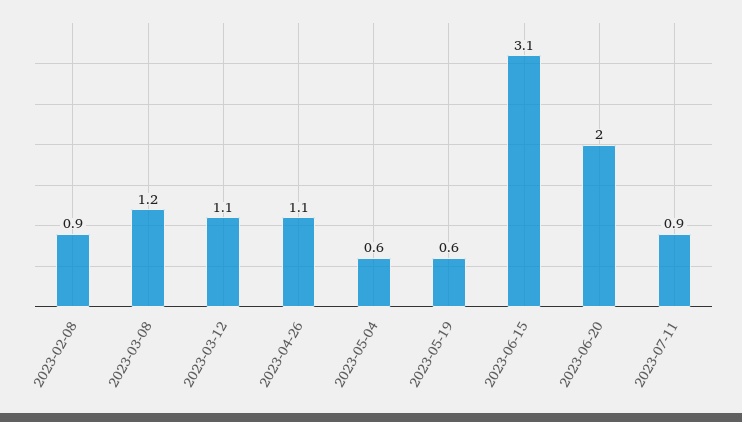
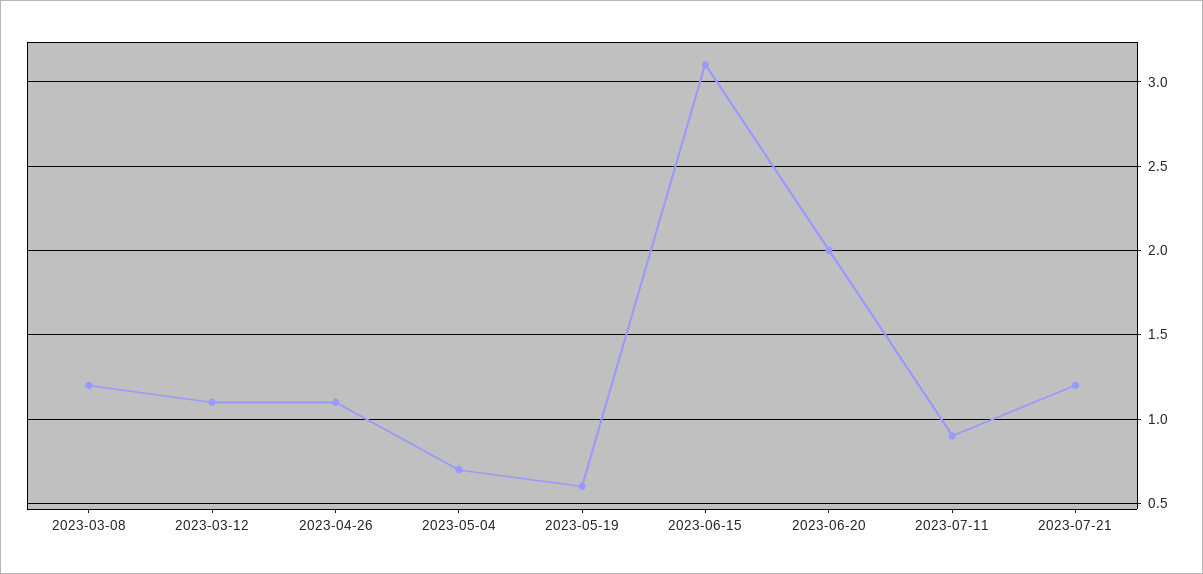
2023-02-08: 0.9 -> none
2023-05-04: 0.6 -> 0.7
2023-07-21: none -> 1.2

